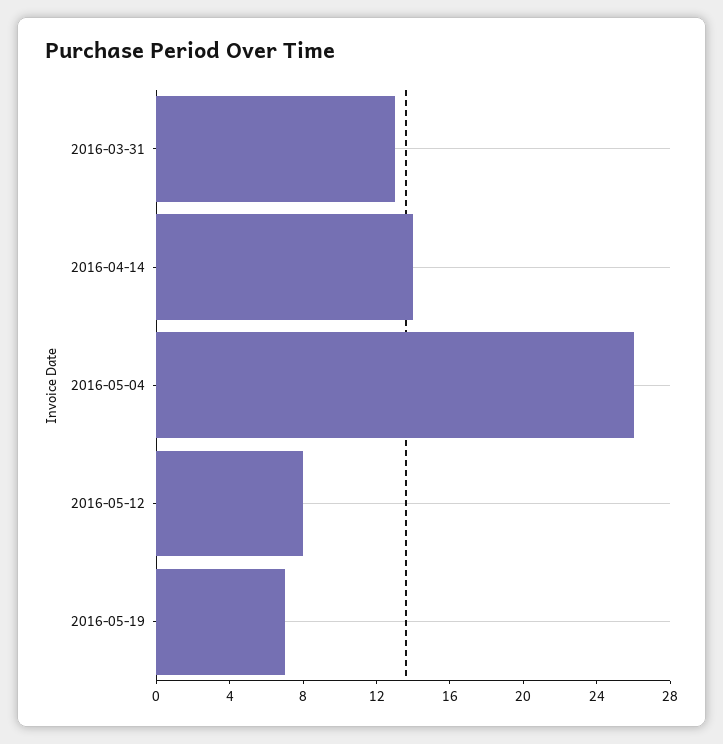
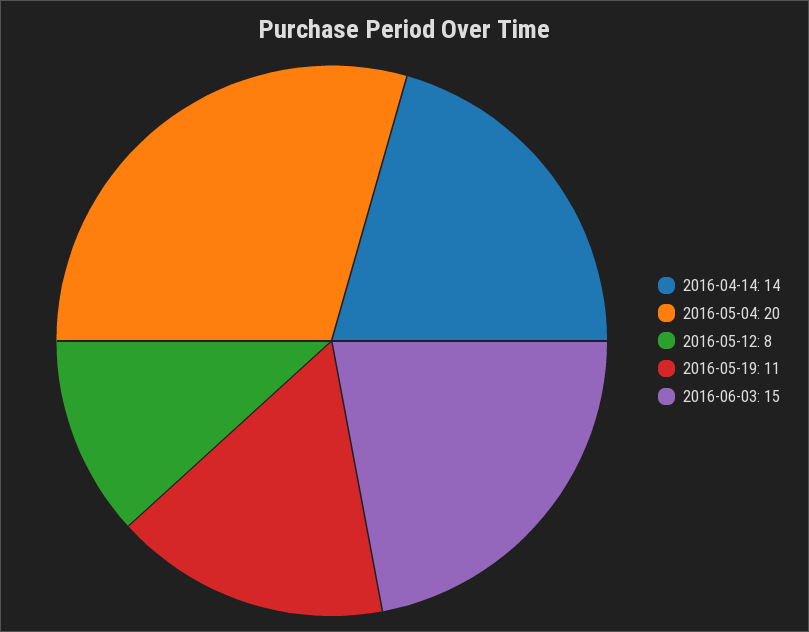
2016-03-31: 13 -> none
2016-05-04: 26 -> 20
2016-05-19: 7 -> 11
2016-06-03: none -> 15

